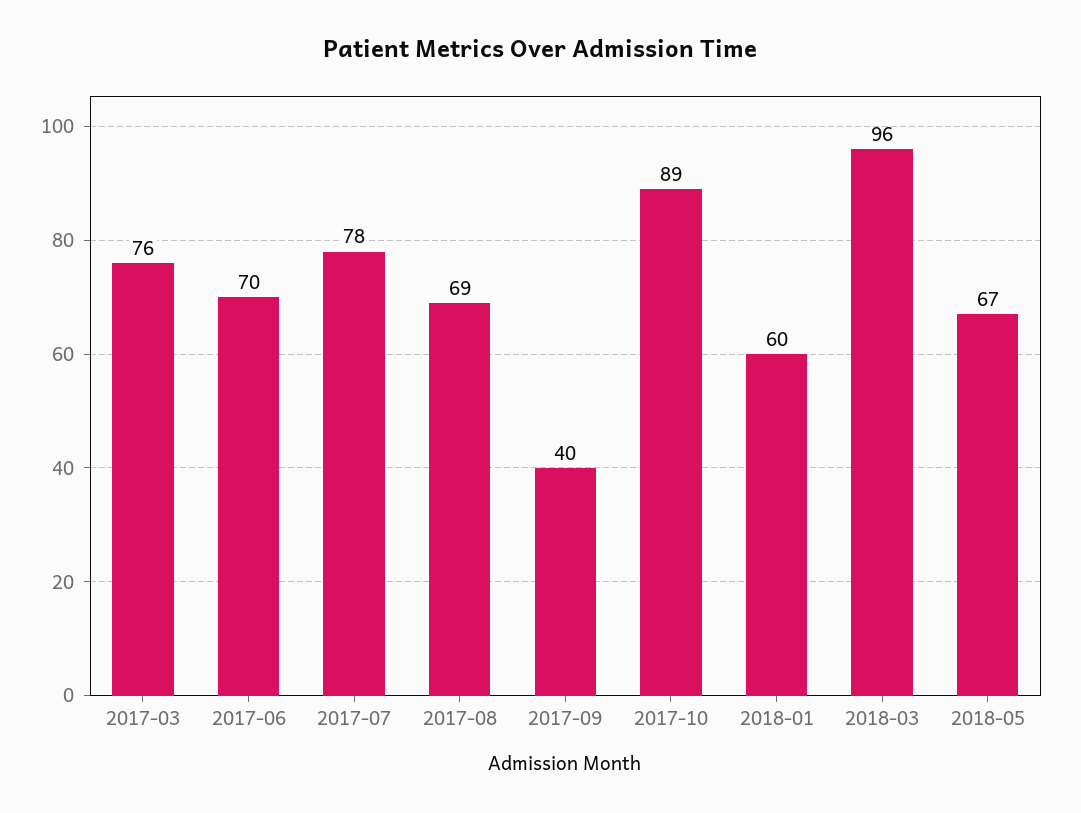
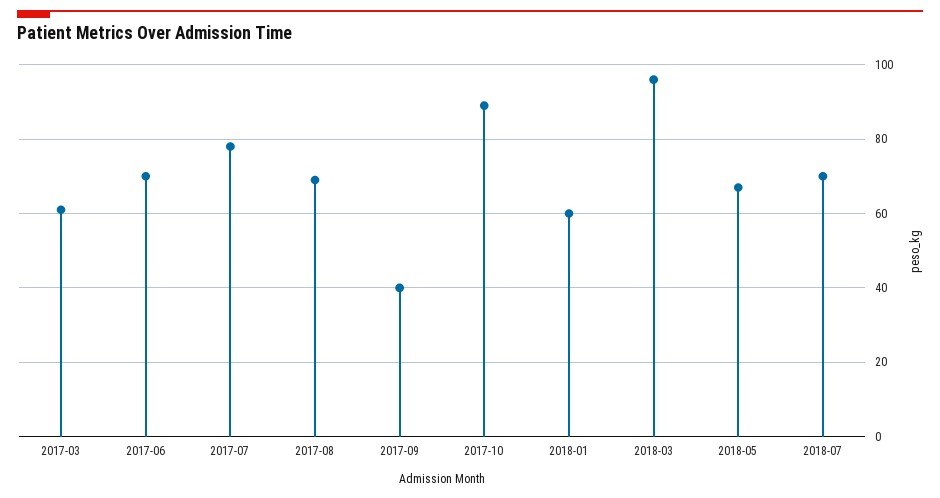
2017-03: 76 -> 60
2018-07: none -> 70

